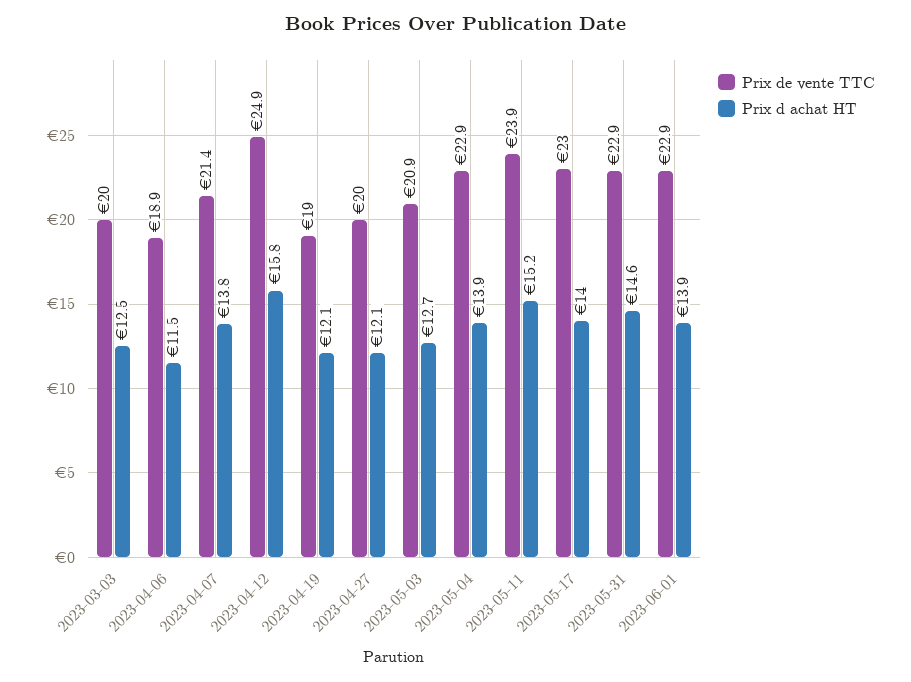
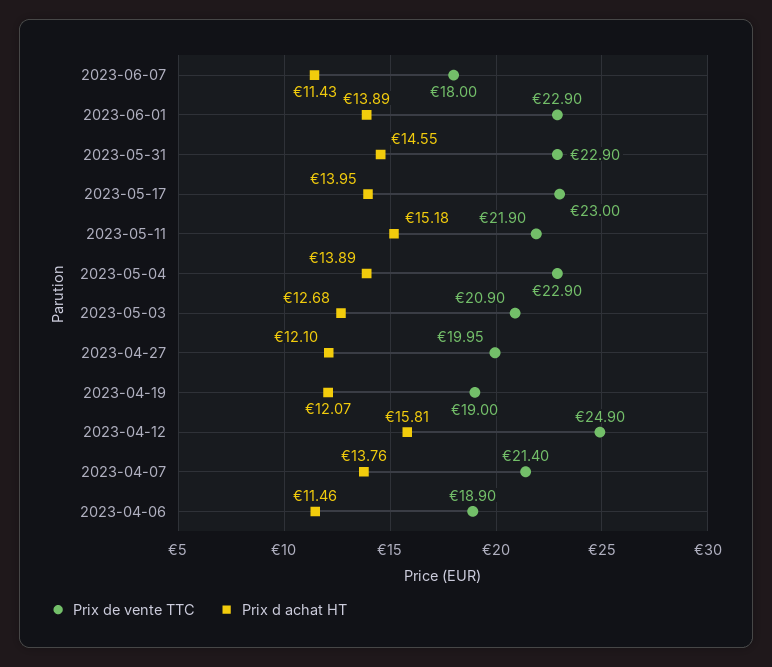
Prix de vente TTC, 2023-03-03: 20 -> none
Prix d achat HT, 2023-03-03: 12.5 -> none
Prix de vente TTC, 2023-05-11: 23.9 -> 21.9
Prix de vente TTC, 2023-06-07: none -> 18
Prix d achat HT, 2023-06-07: none -> 11.43

